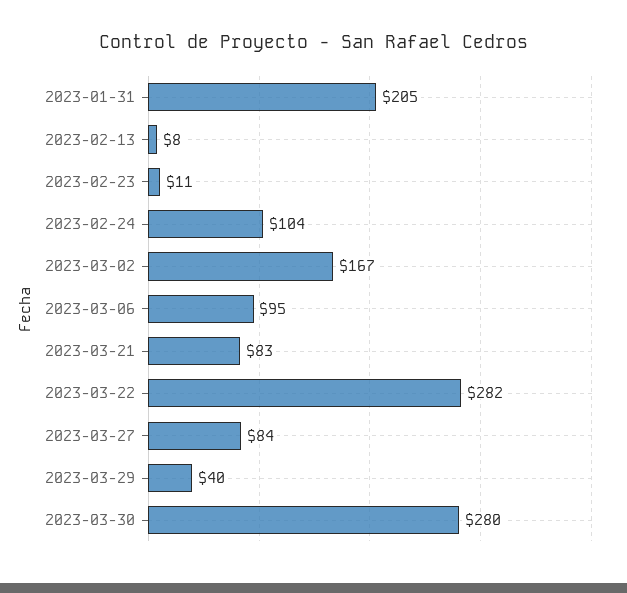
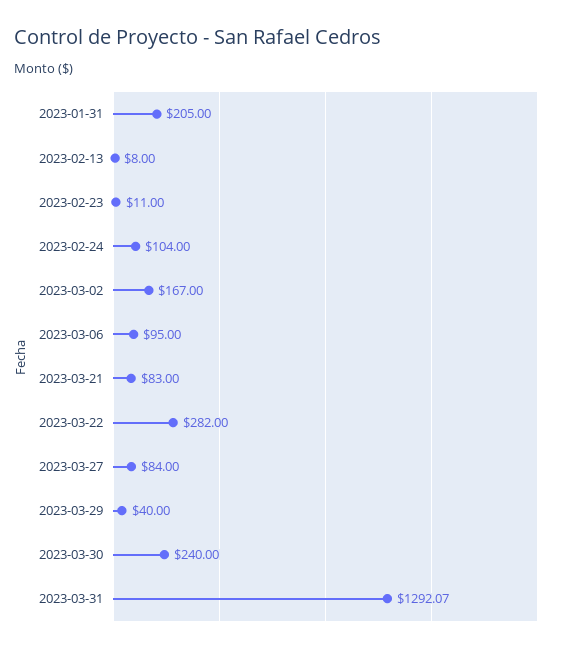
2023-03-30: 280 -> 240
2023-03-31: none -> 1292.07

